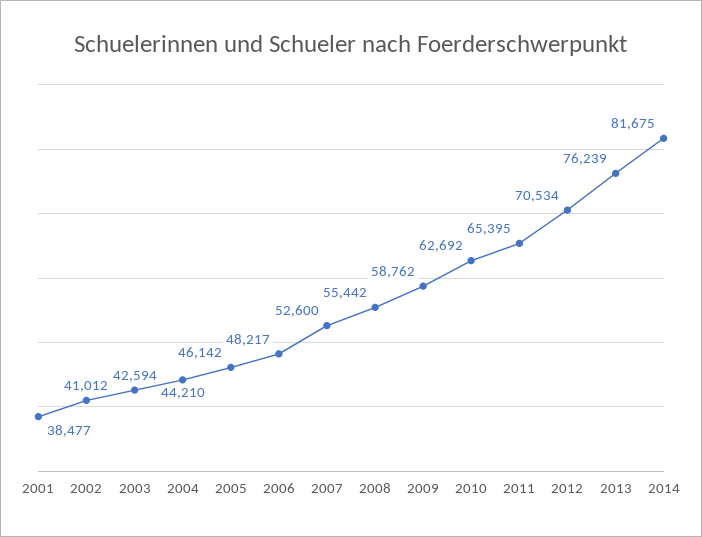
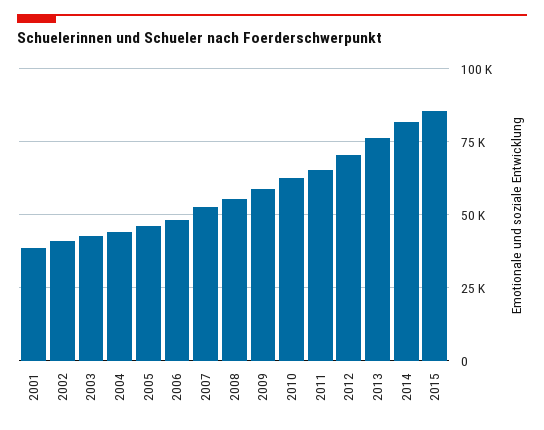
2015: none -> 85000

